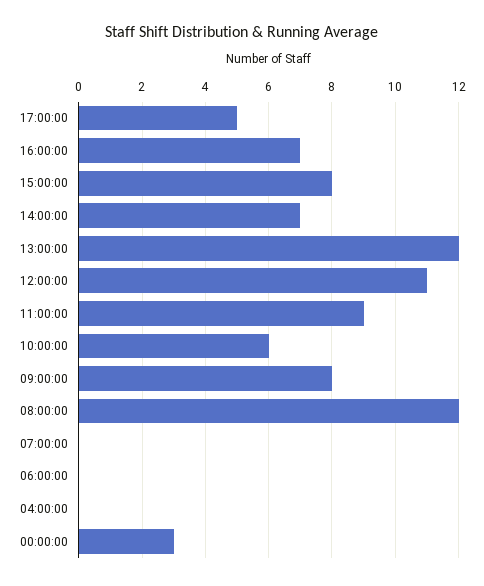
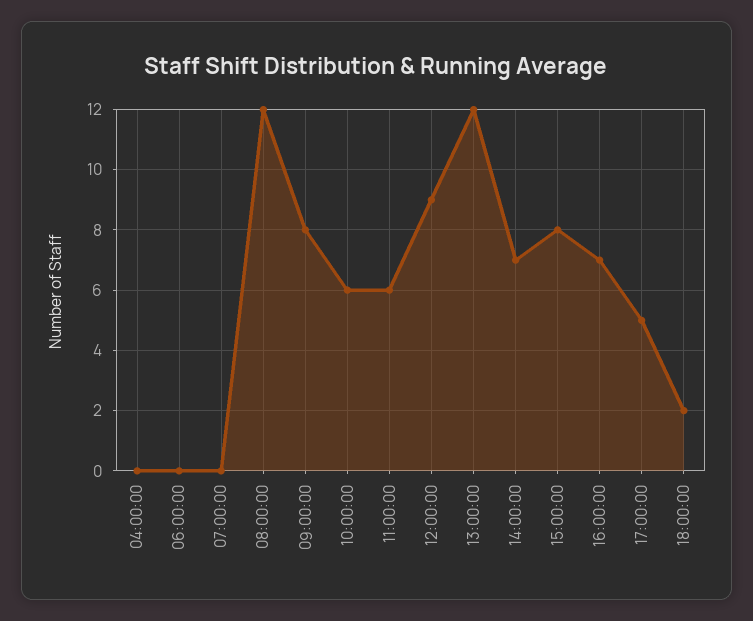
12:00:00: 11 -> 9
11:00:00: 9 -> 6
00:00:00: 3 -> none
18:00:00: none -> 2

